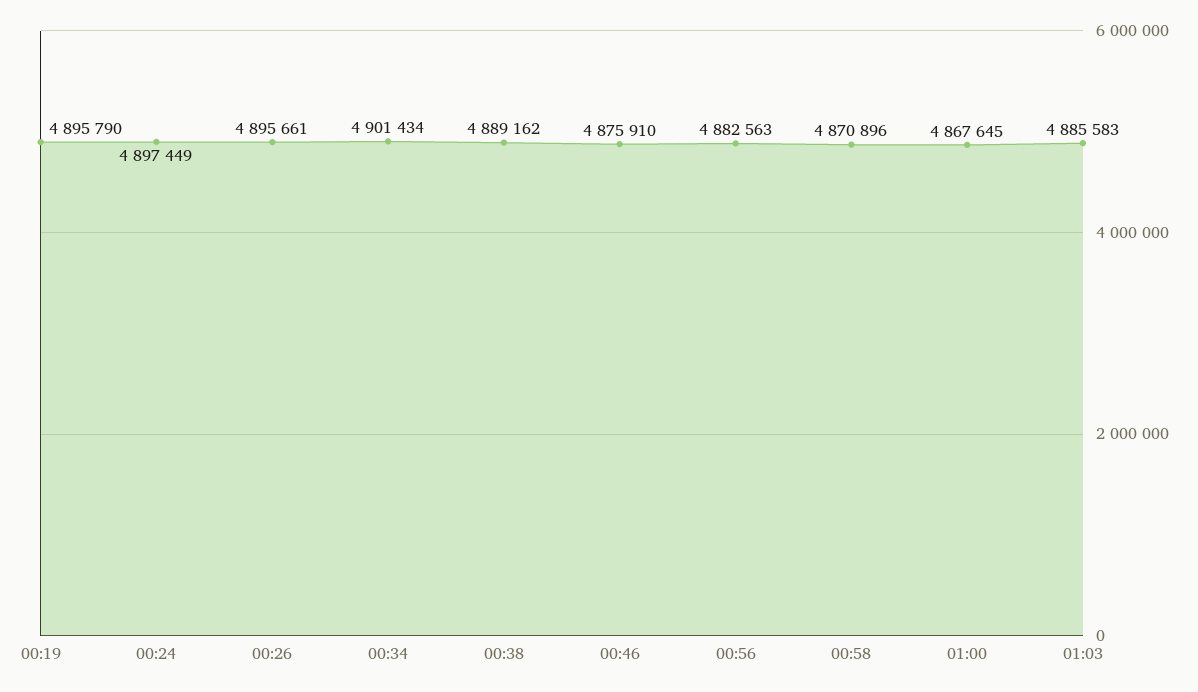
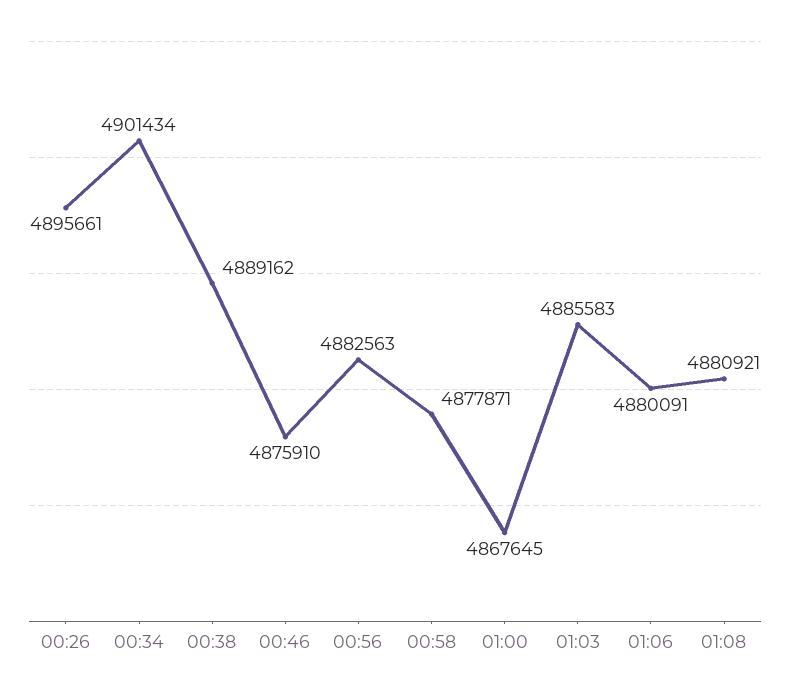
00:19: 4895790 -> none
00:24: 4897449 -> none
00:58: 4870896 -> 4877871
01:06: none -> 4880091
01:08: none -> 4880921

